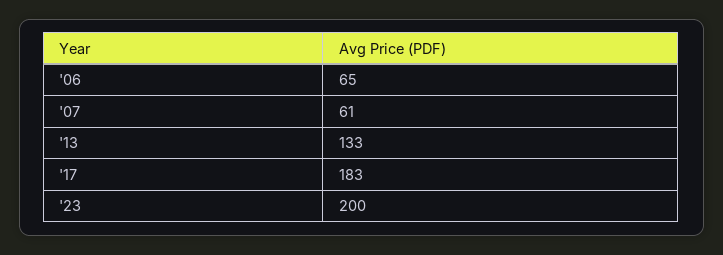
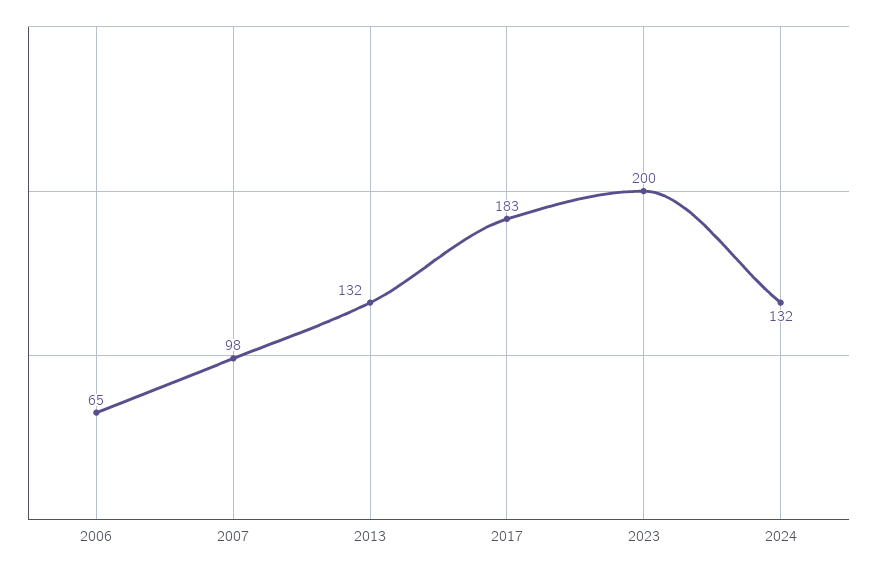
'07: 61 -> 98
'13: 133 -> 132
2024: none -> 132

